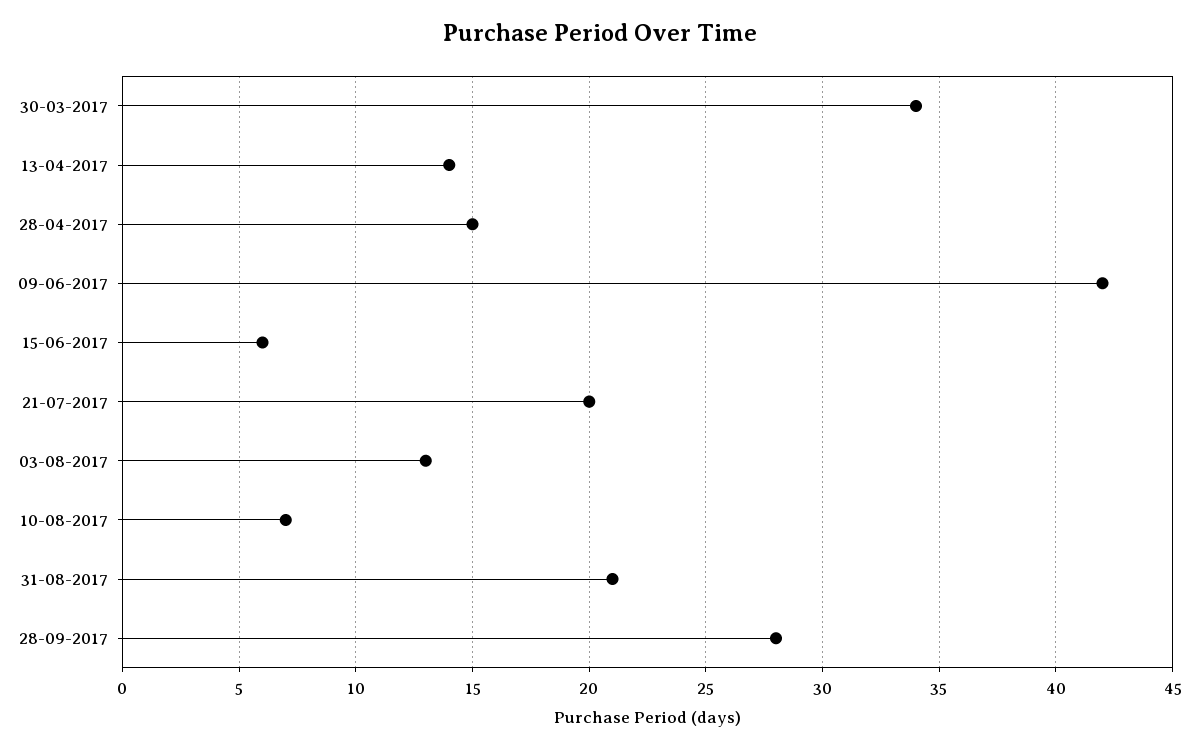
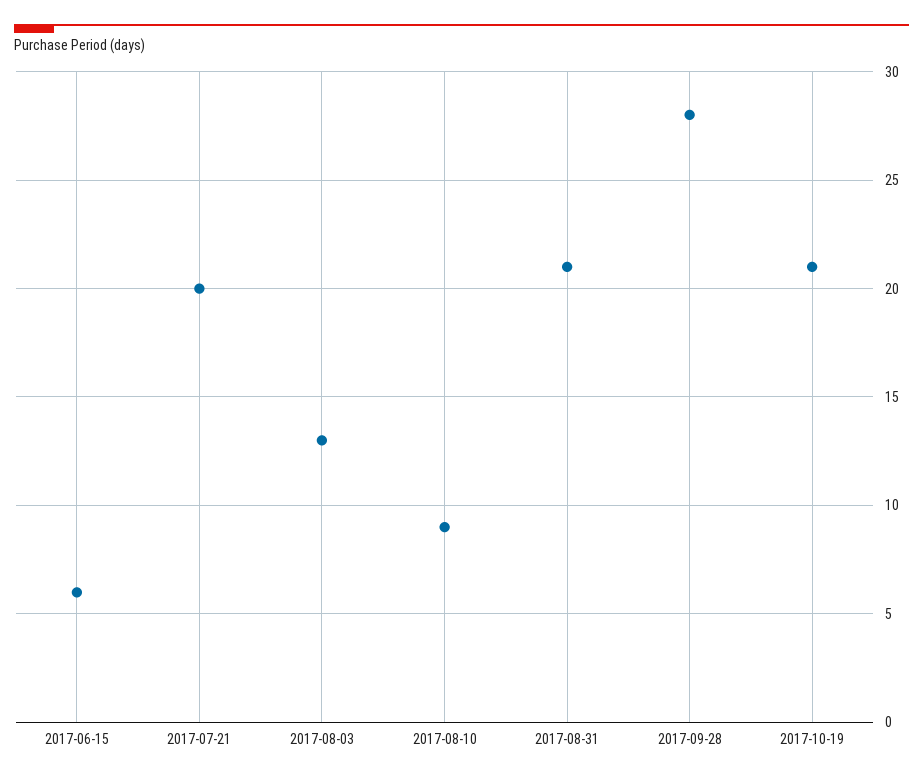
30-03-2017: 34 -> none
13-04-2017: 14 -> none
28-04-2017: 15 -> none
09-06-2017: 42 -> none
10-08-2017: 7 -> 9
2017-10-19: none -> 21

